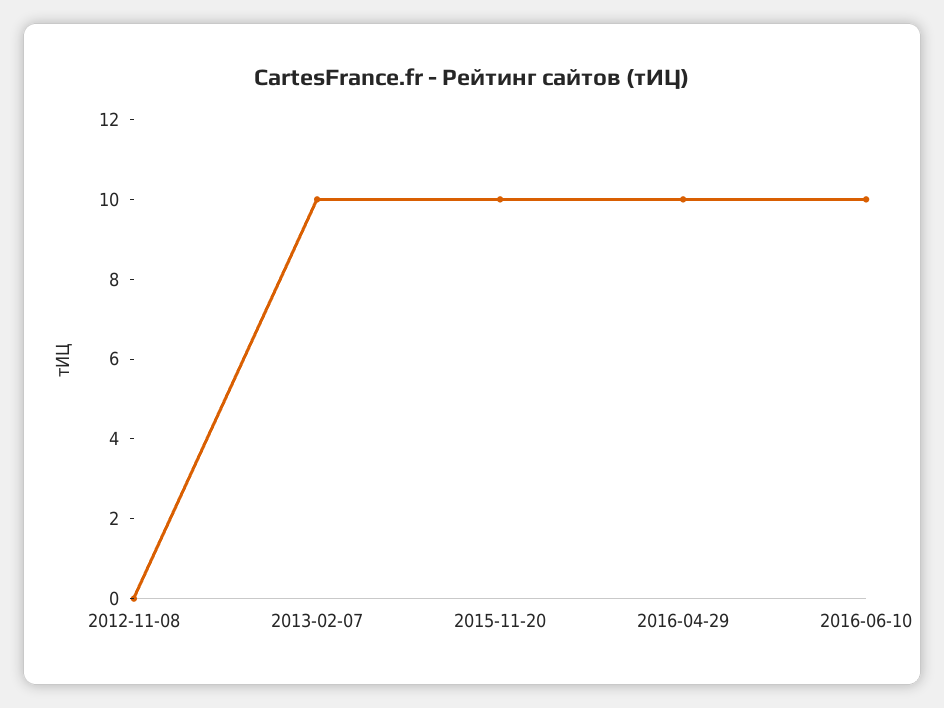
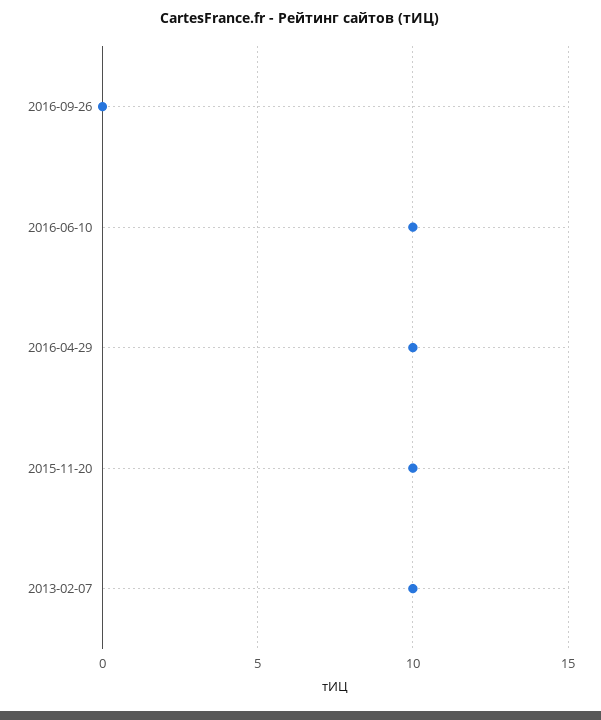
2012-11-08: 0 -> none
2016-09-26: none -> 0

